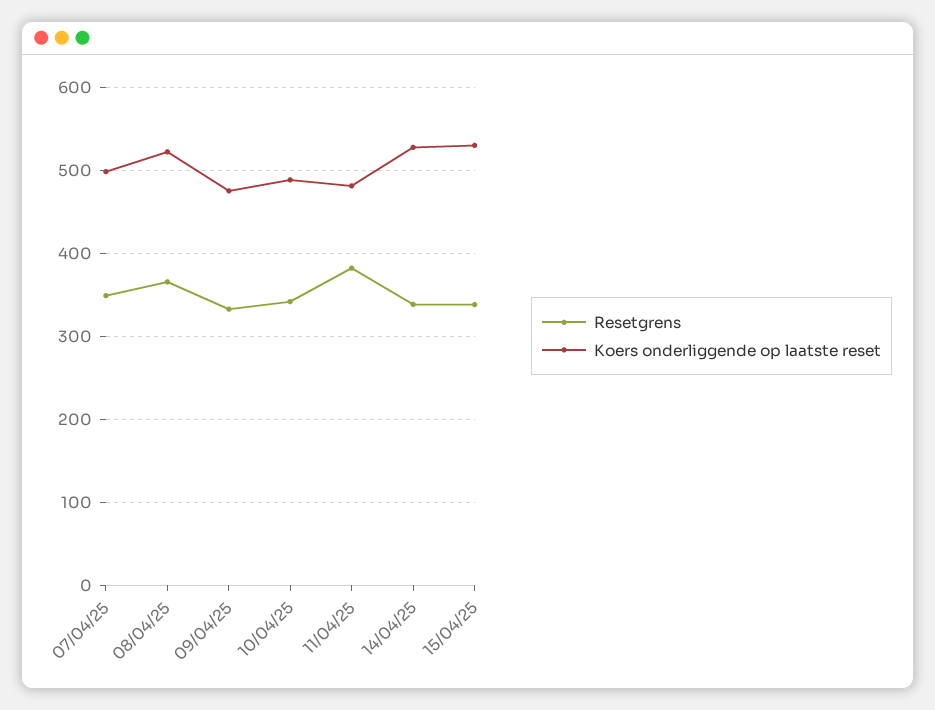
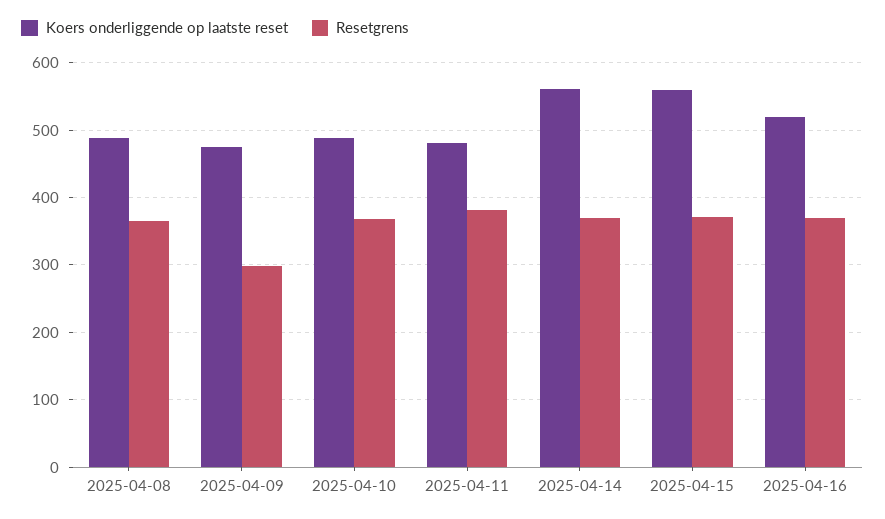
Resetgrens, 07/04/25: 350 -> none
Koers onderliggende op laatste reset, 07/04/25: 500 -> none
Koers onderliggende op laatste reset, 08/04/25: 520 -> 490
Resetgrens, 09/04/25: 330 -> 300
Resetgrens, 10/04/25: 340 -> 370
Resetgrens, 14/04/25: 340 -> 370
Koers onderliggende op laatste reset, 14/04/25: 530 -> 560
Resetgrens, 15/04/25: 340 -> 370
Koers onderliggende op laatste reset, 15/04/25: 530 -> 560
Koers onderliggende op laatste reset, 2025-04-16: none -> 520
Resetgrens, 2025-04-16: none -> 370

